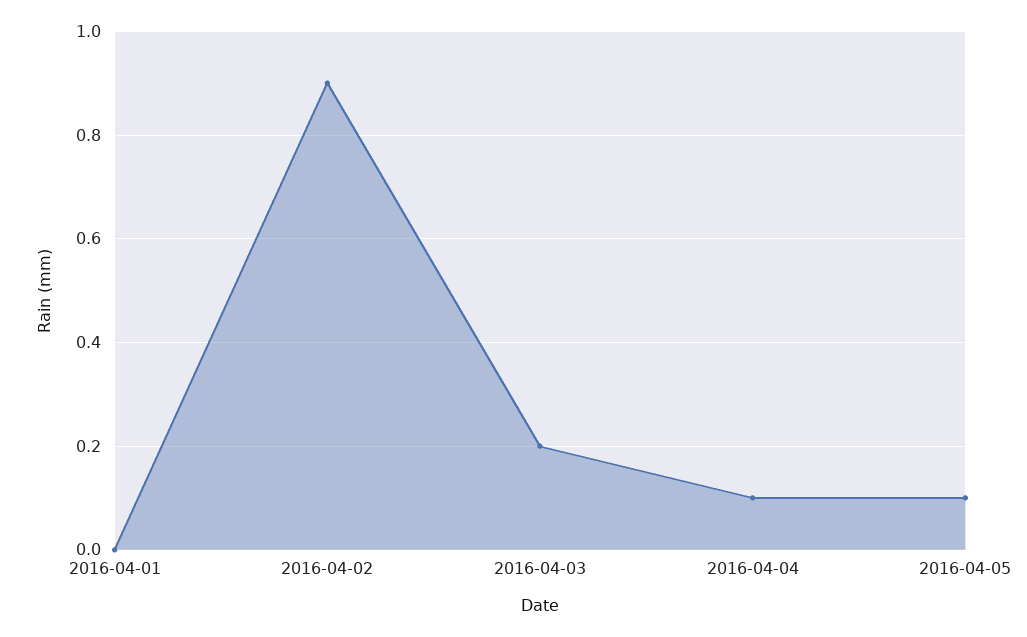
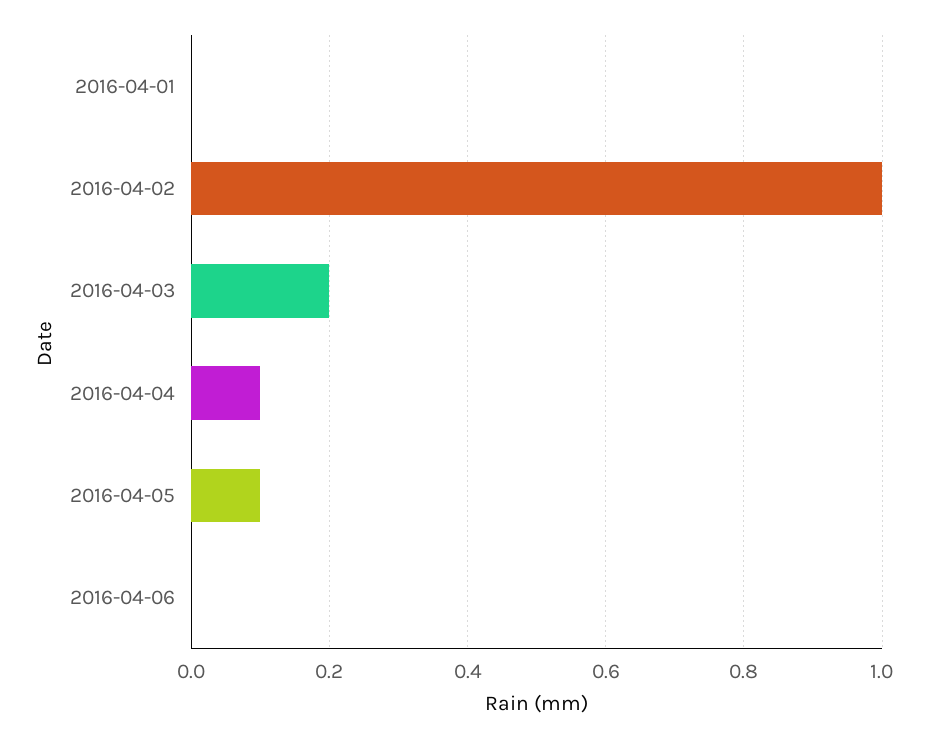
2016-04-02: 0.9 -> 1
2016-04-06: none -> 0

